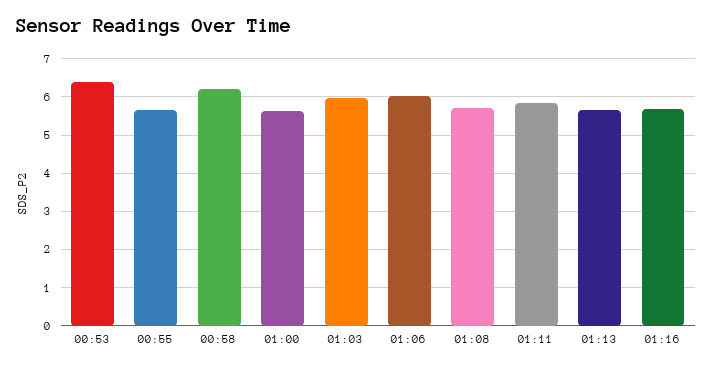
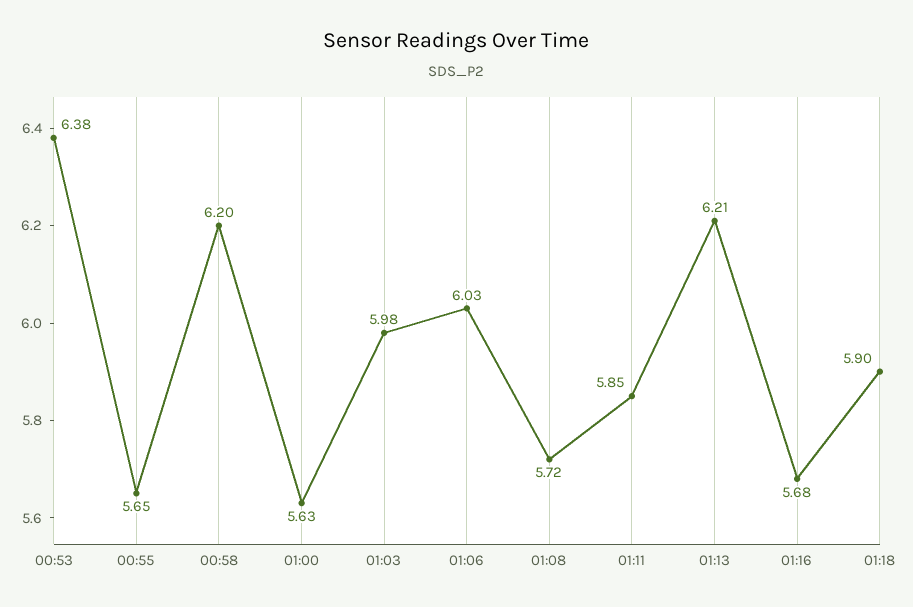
01:13: 5.6 -> 6.21
01:18: none -> 5.9

